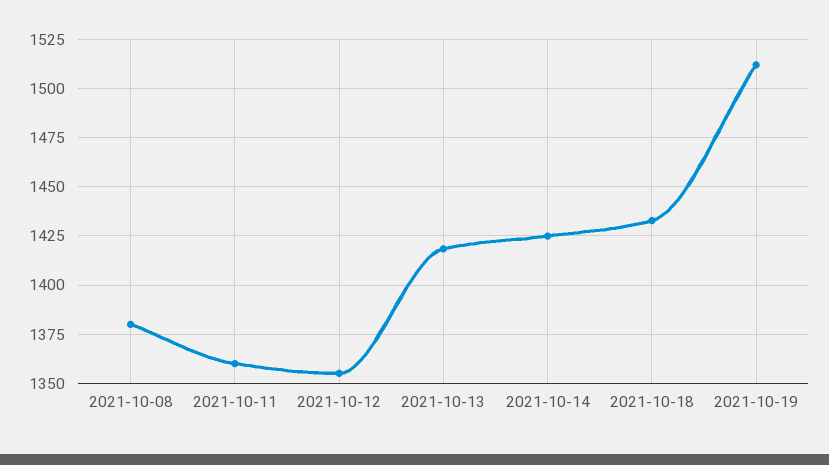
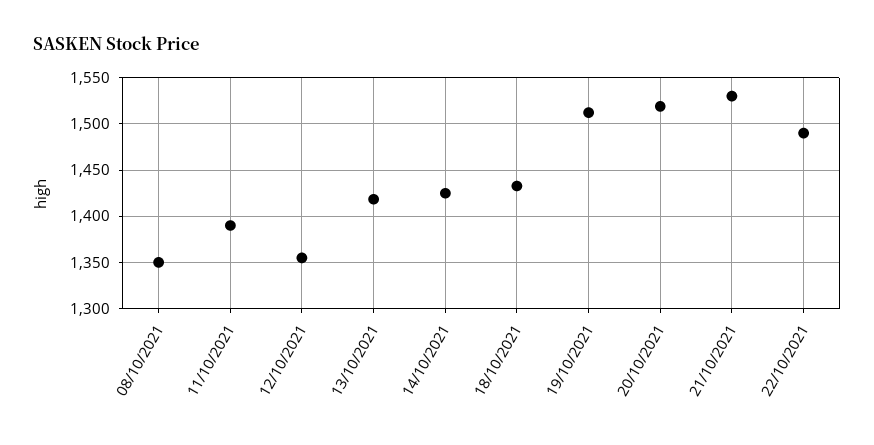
2021-10-08: 1380 -> 1350
2021-10-11: 1360 -> 1390
20/10/2021: none -> 1520
21/10/2021: none -> 1530
22/10/2021: none -> 1490

